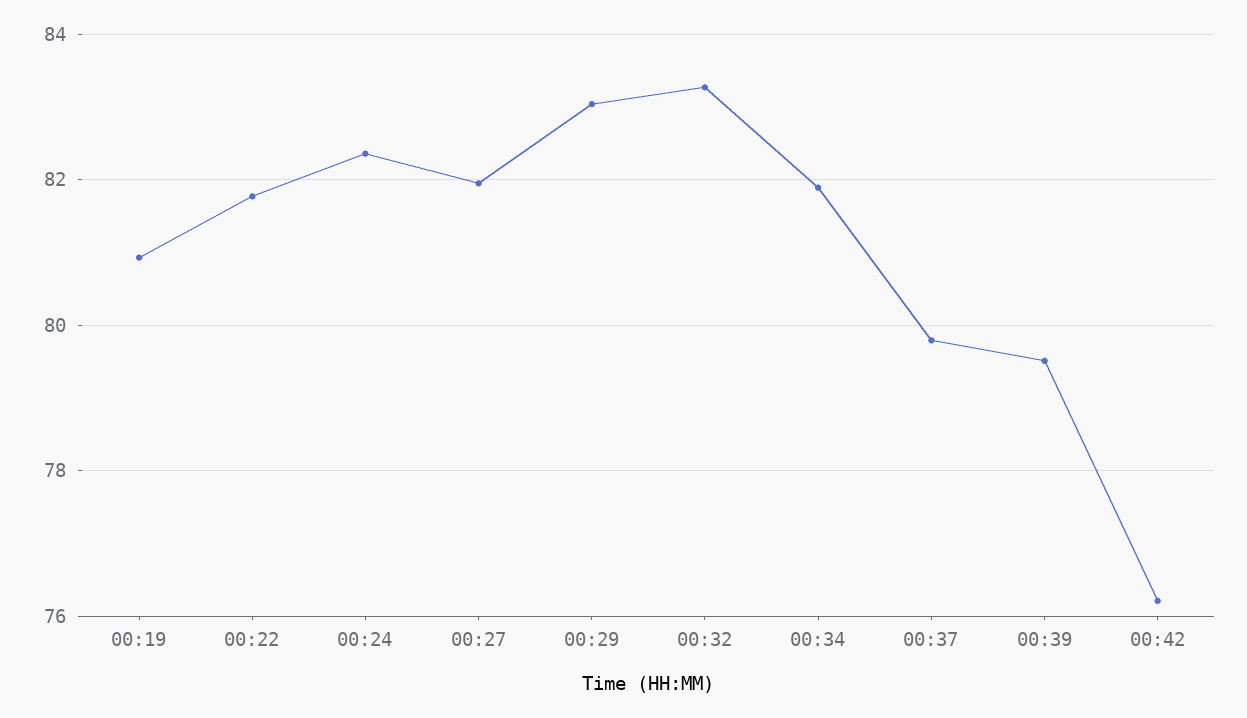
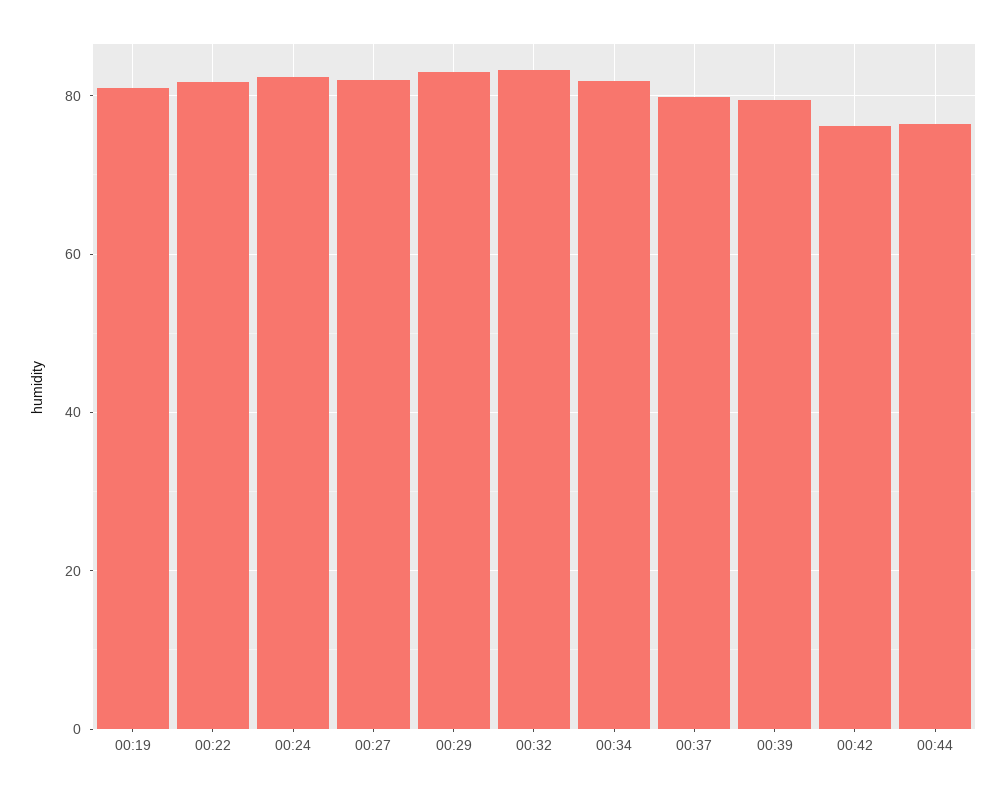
00:44: none -> 76

